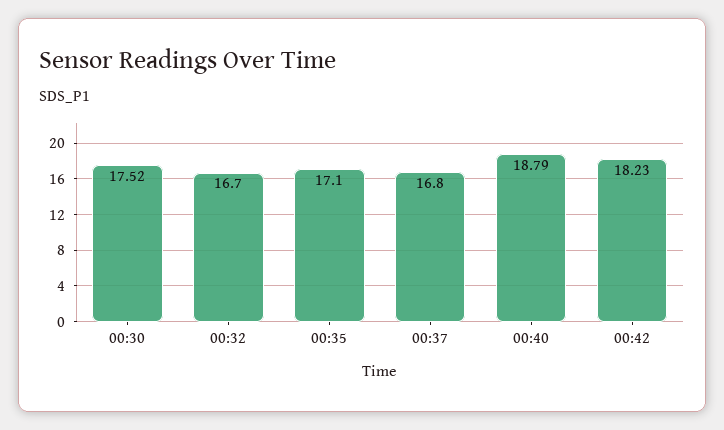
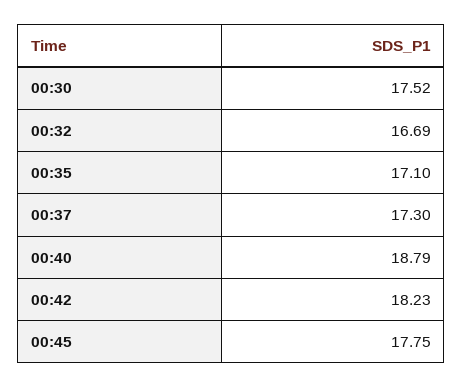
00:32: 16.7 -> 16.69
00:37: 16.8 -> 17.3
00:45: none -> 17.75

